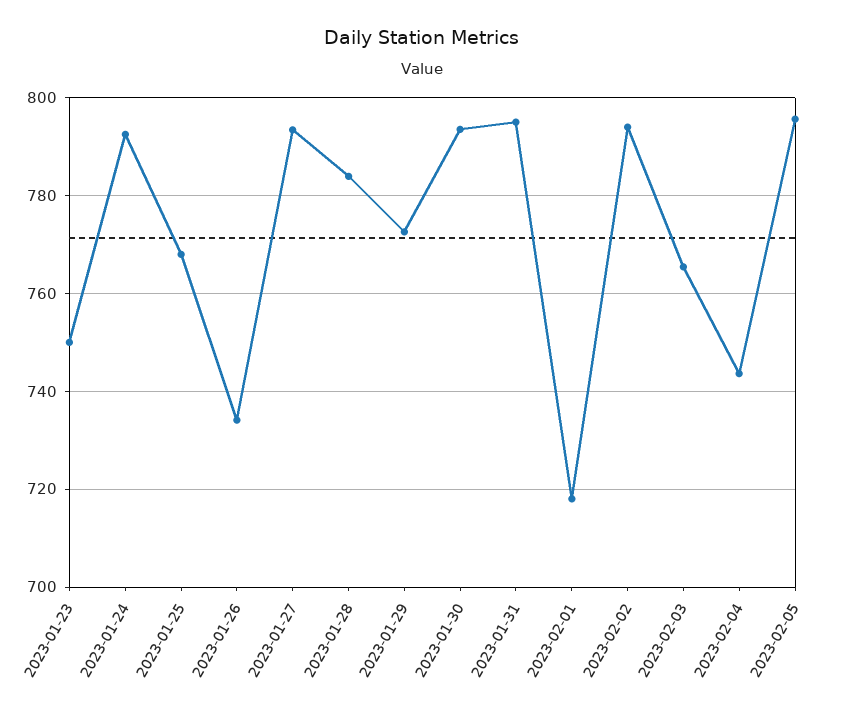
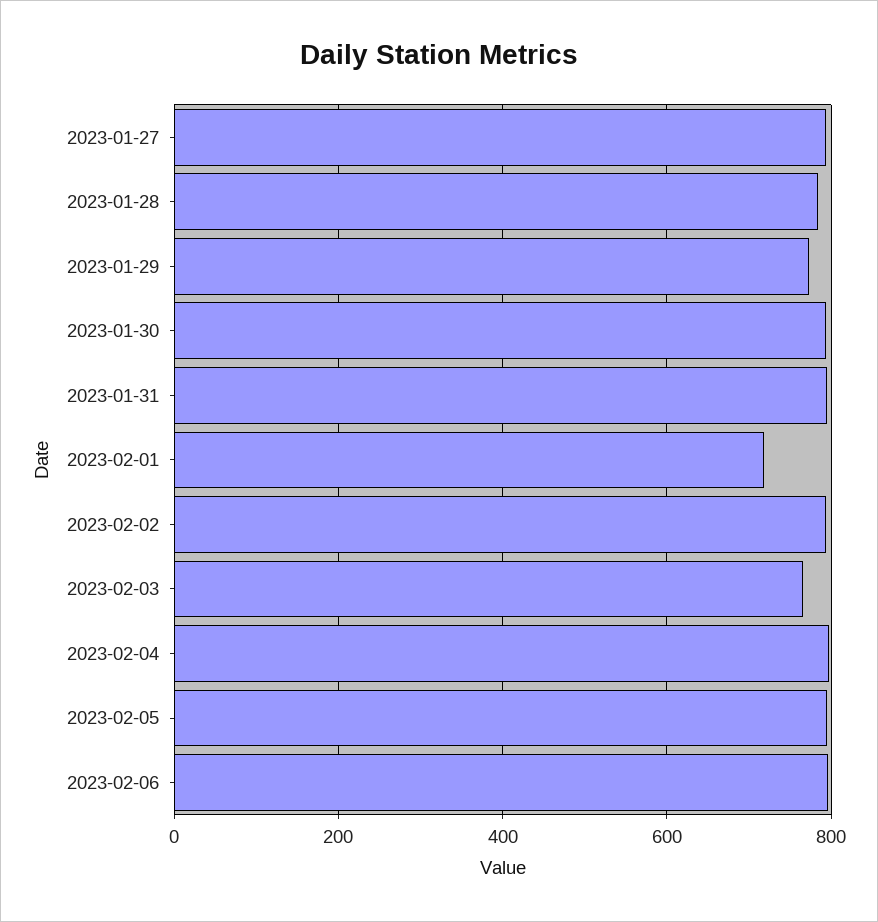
2023-01-23: 750 -> none
2023-01-24: 792 -> none
2023-01-25: 768 -> none
2023-01-26: 734 -> none
2023-02-04: 744 -> 800
2023-02-06: none -> 800

